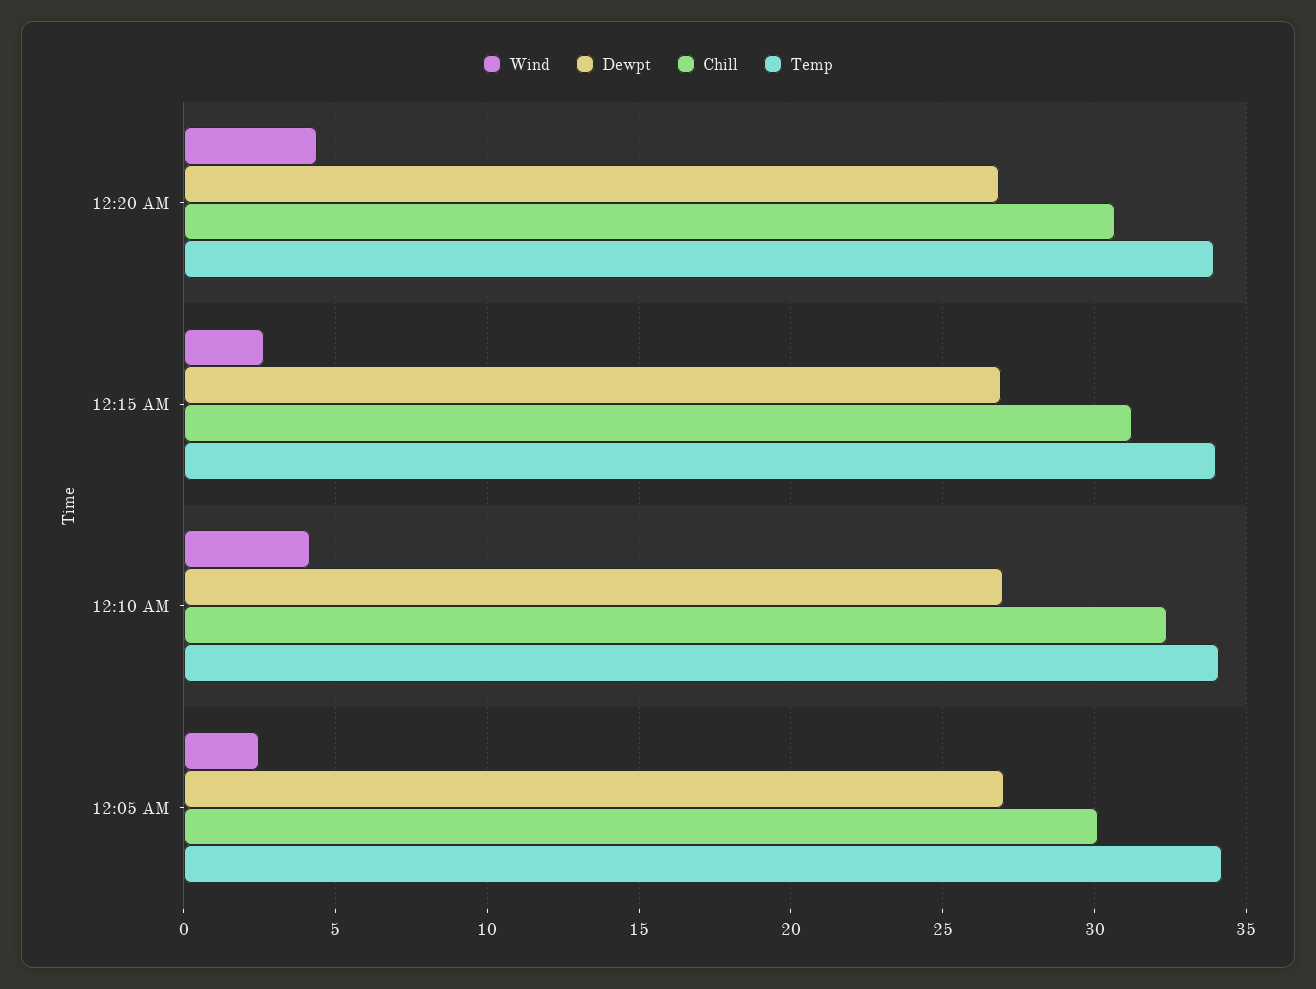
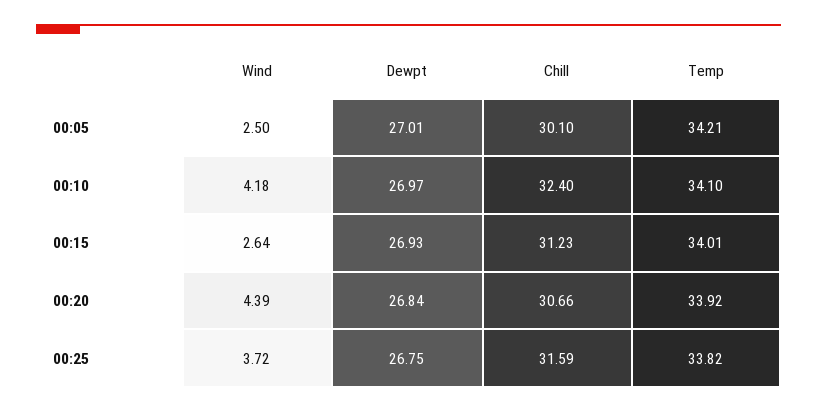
Wind, 00:25: none -> 3.72
Dewpt, 00:25: none -> 26.75
Chill, 00:25: none -> 31.59
Temp, 00:25: none -> 33.82

